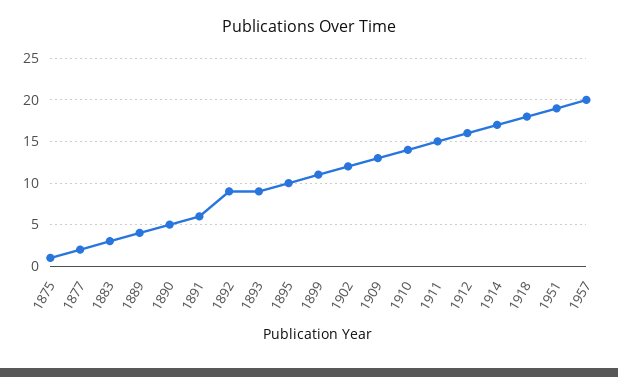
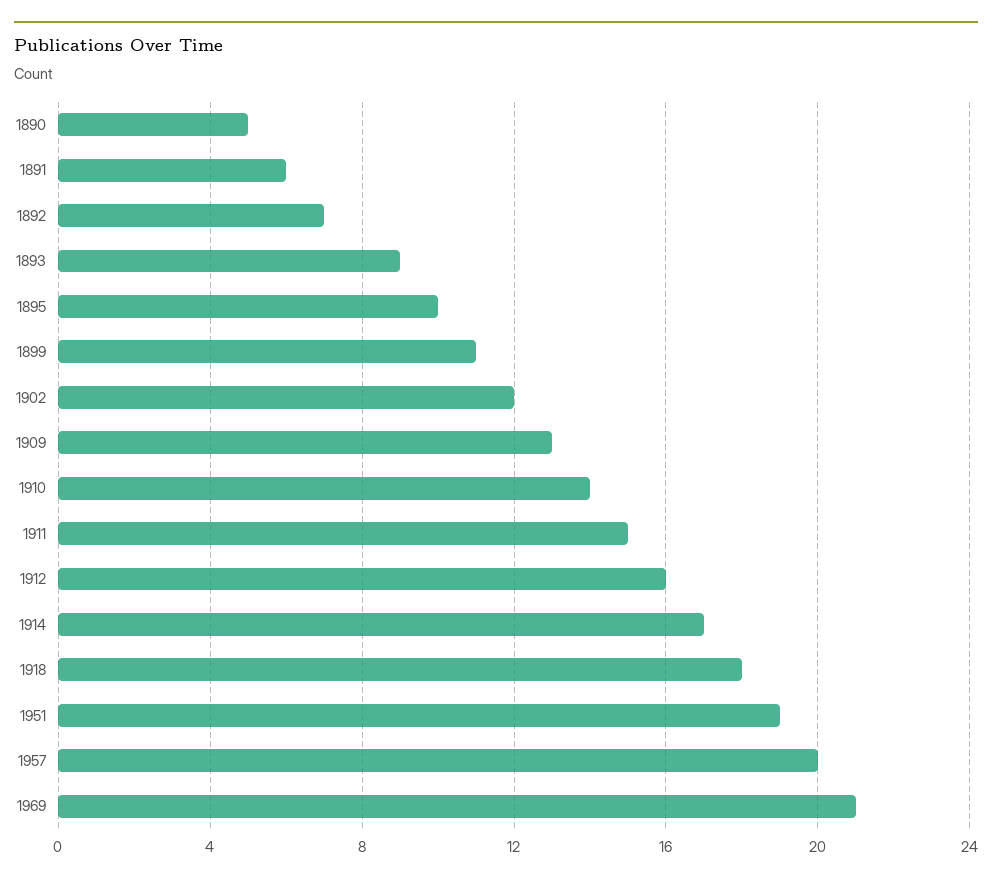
1875: 1 -> none
1877: 2 -> none
1883: 3 -> none
1889: 4 -> none
1892: 9 -> 7
1969: none -> 21

